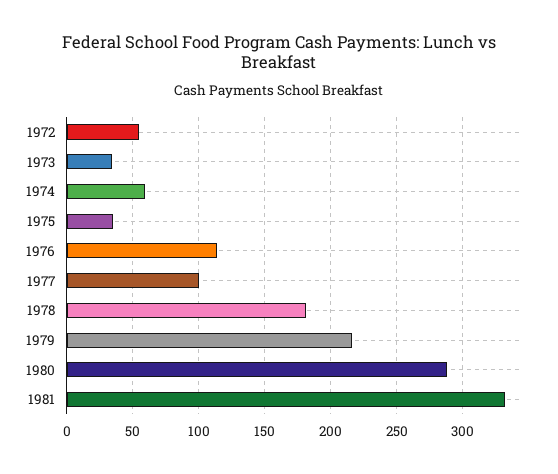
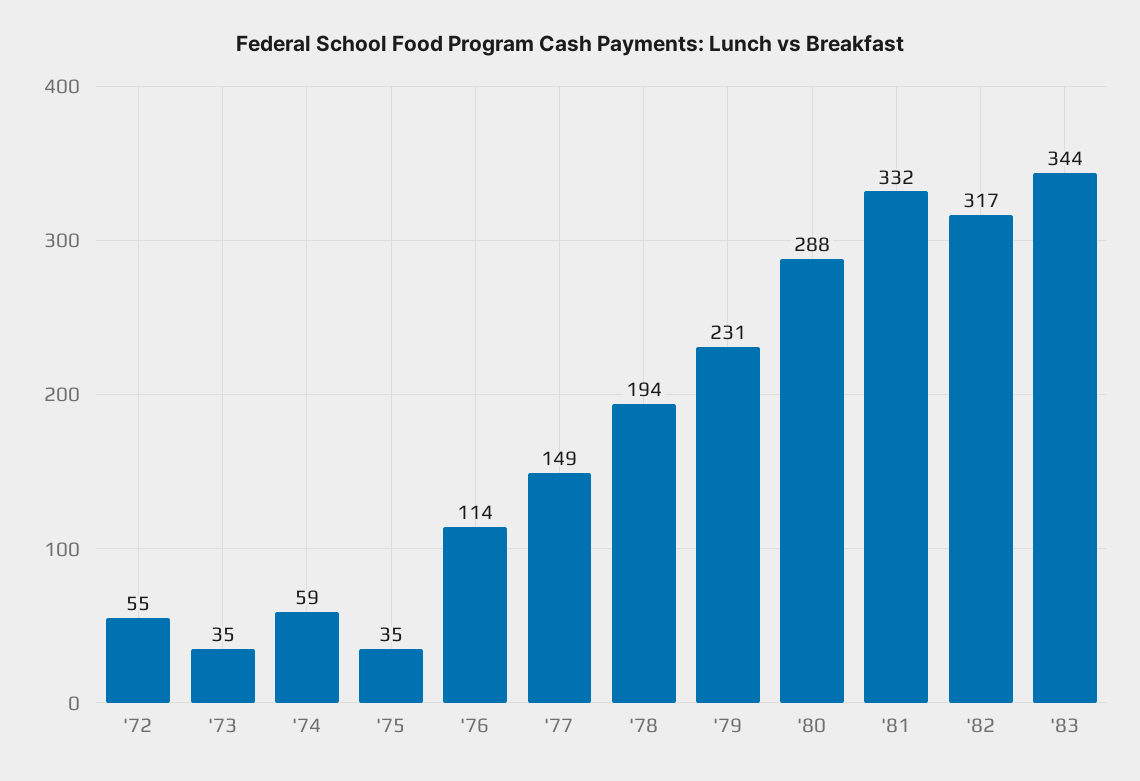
1977: 100 -> 149
1978: 180 -> 194
1979: 215 -> 231
'82: none -> 317
'83: none -> 344

